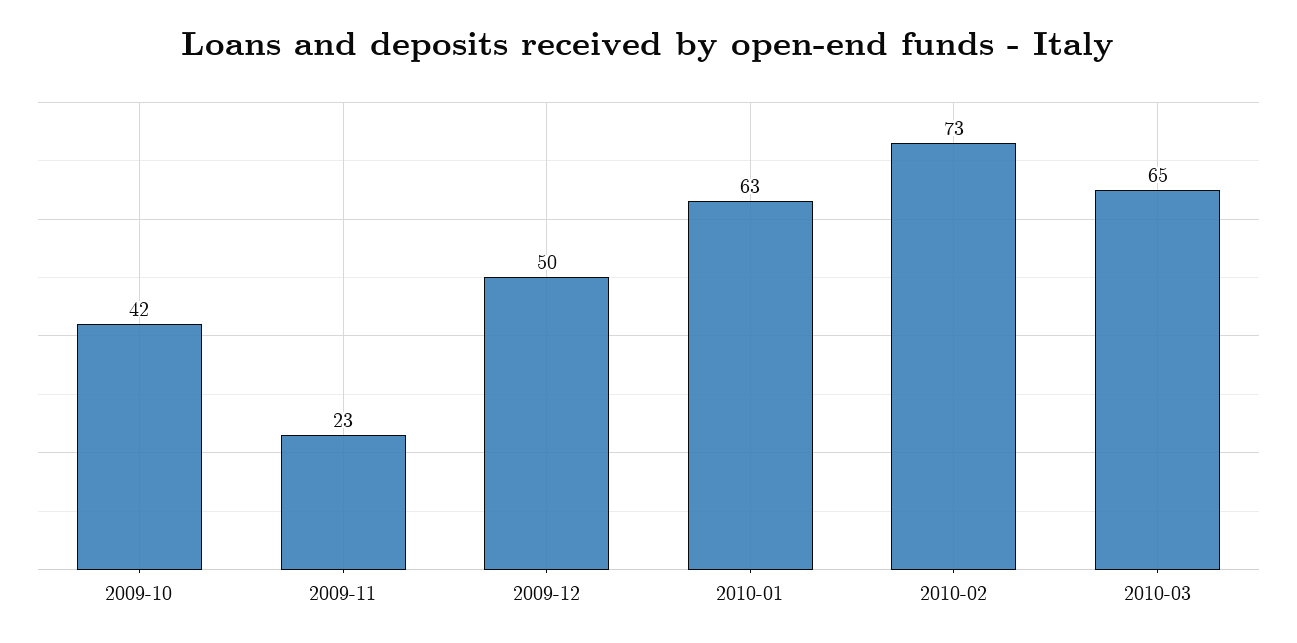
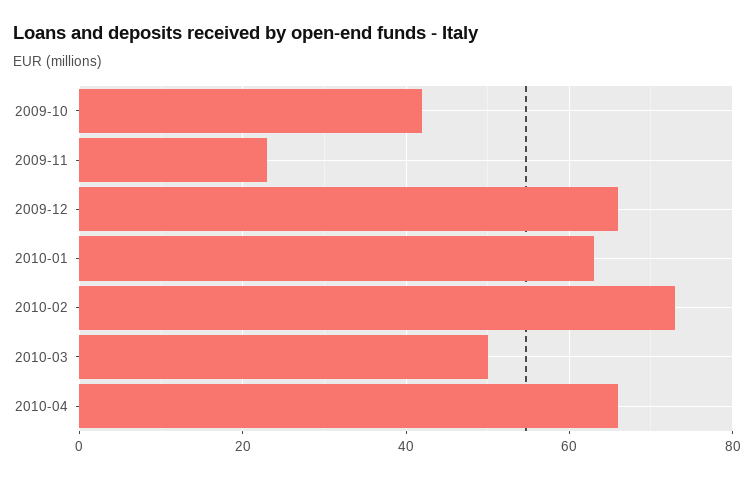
2009-12: 50 -> 65
2010-03: 65 -> 50
2010-04: none -> 65

